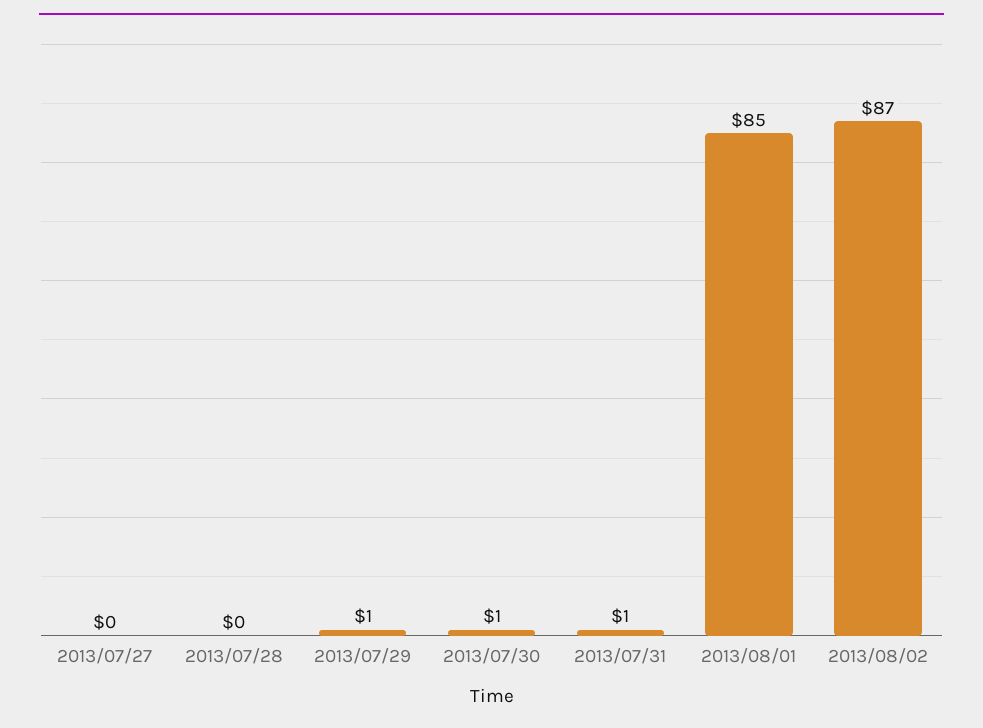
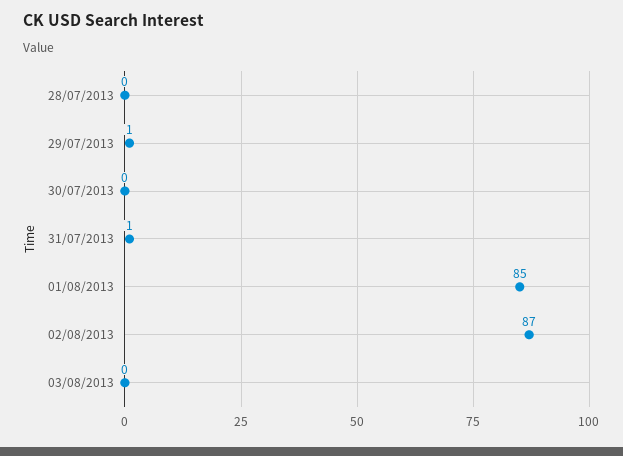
2013/07/27: 0 -> none
2013/07/30: 1 -> 0
03/08/2013: none -> 0

